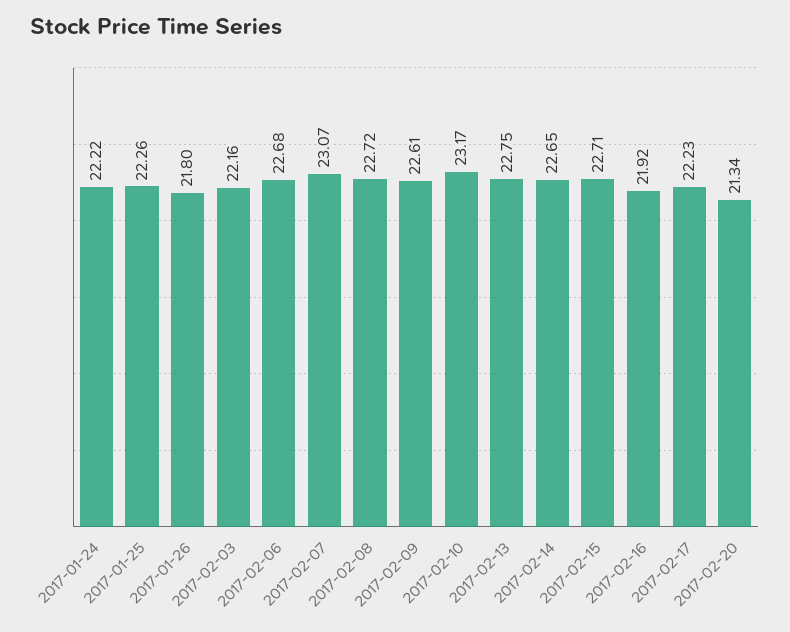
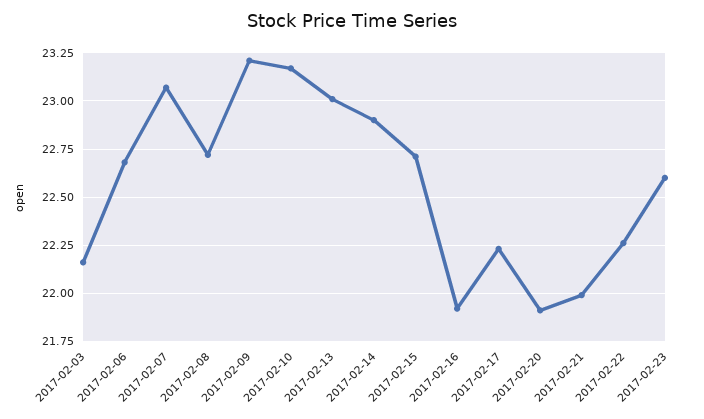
2017-01-24: 22.22 -> none
2017-01-25: 22.26 -> none
2017-01-26: 21.8 -> none
2017-02-09: 22.61 -> 23.2
2017-02-13: 22.75 -> 23
2017-02-14: 22.65 -> 22.9
2017-02-20: 21.34 -> 21.9
2017-02-21: none -> 22
2017-02-22: none -> 22.25
2017-02-23: none -> 22.6

